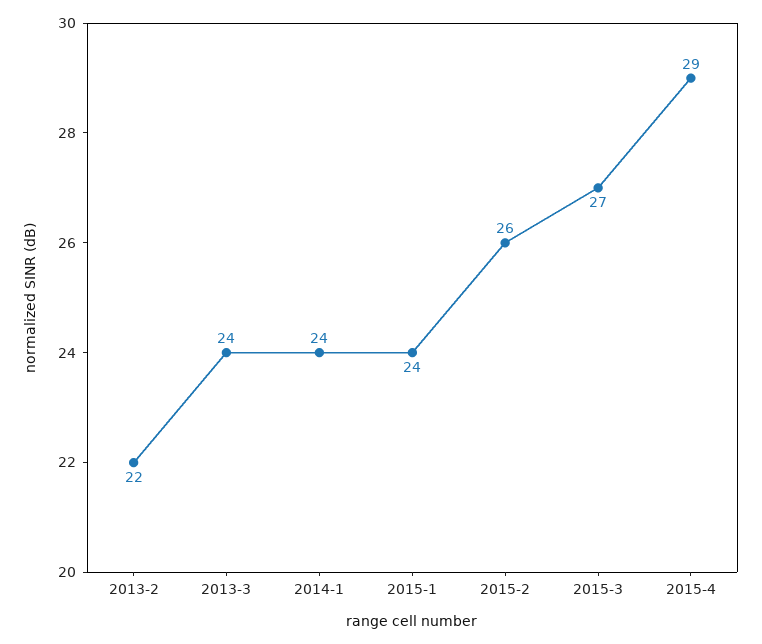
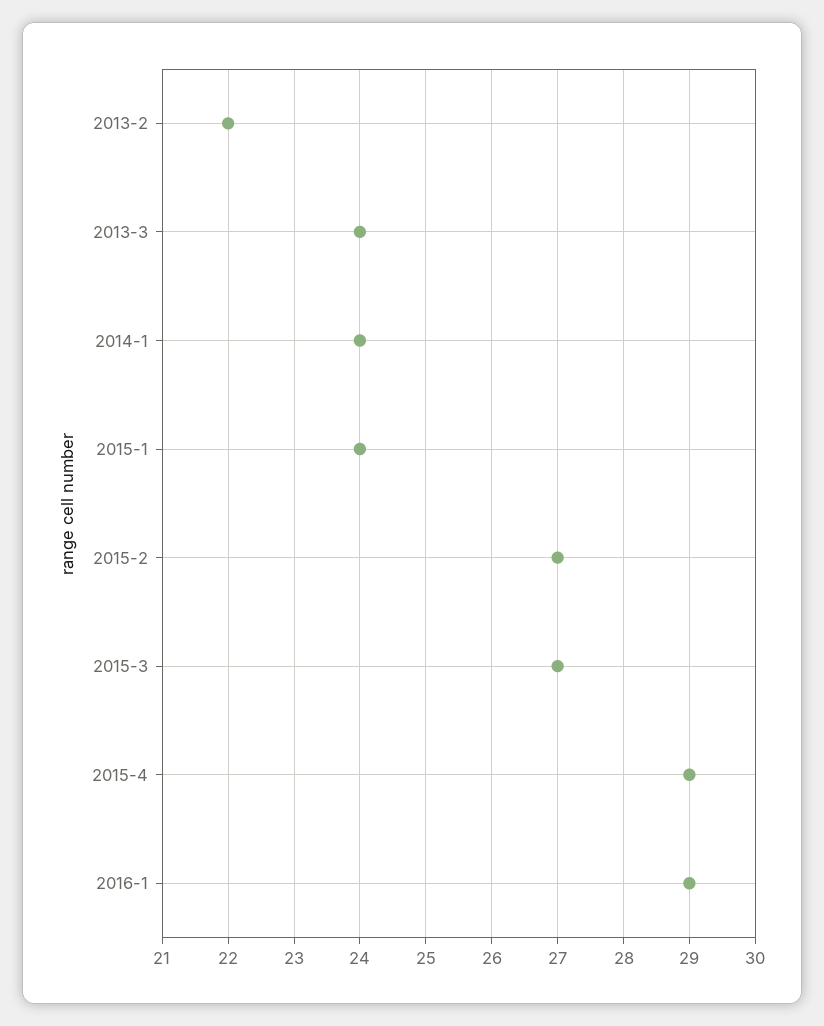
2015-2: 26 -> 27
2016-1: none -> 29

